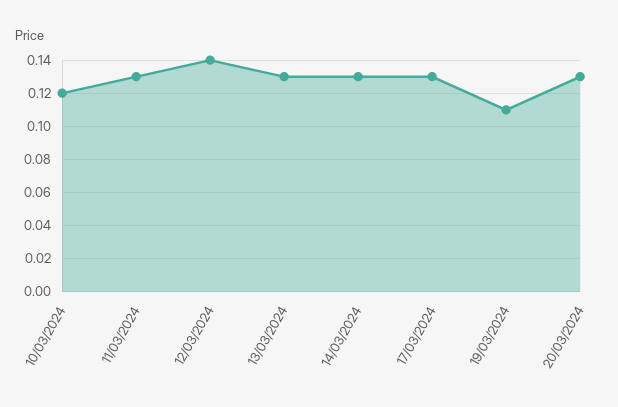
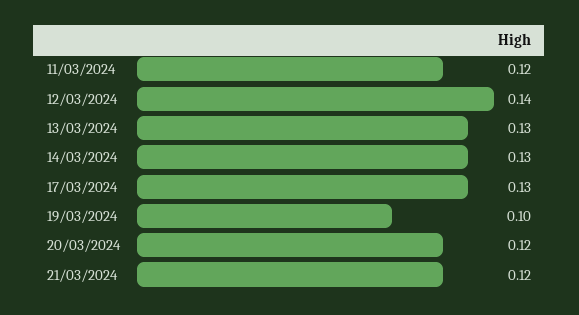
10/03/2024: 0.12 -> none
11/03/2024: 0.13 -> 0.12
19/03/2024: 0.11 -> 0.1
20/03/2024: 0.13 -> 0.12
21/03/2024: none -> 0.12

